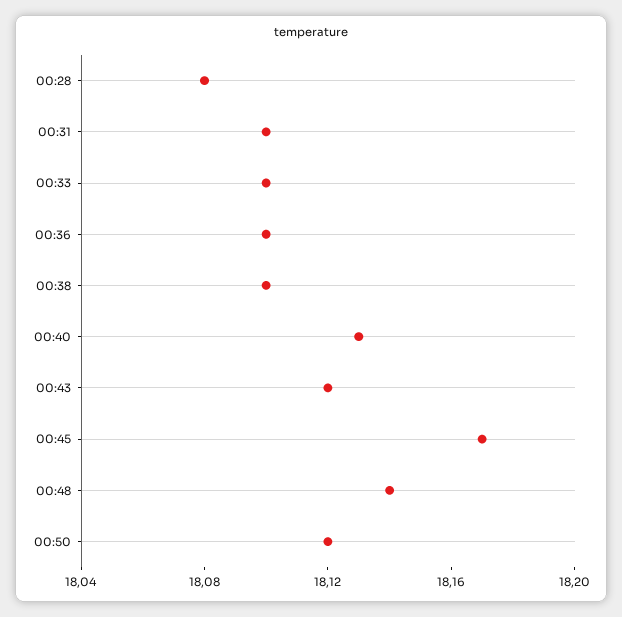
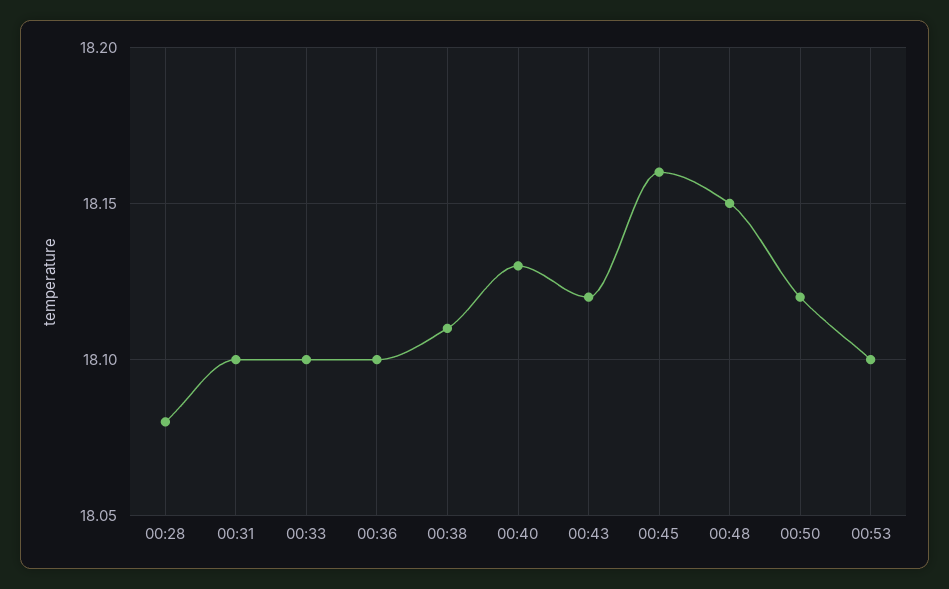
00:38: 18.1 -> 18.11
00:45: 18.17 -> 18.16
00:48: 18.14 -> 18.15
00:53: none -> 18.1

